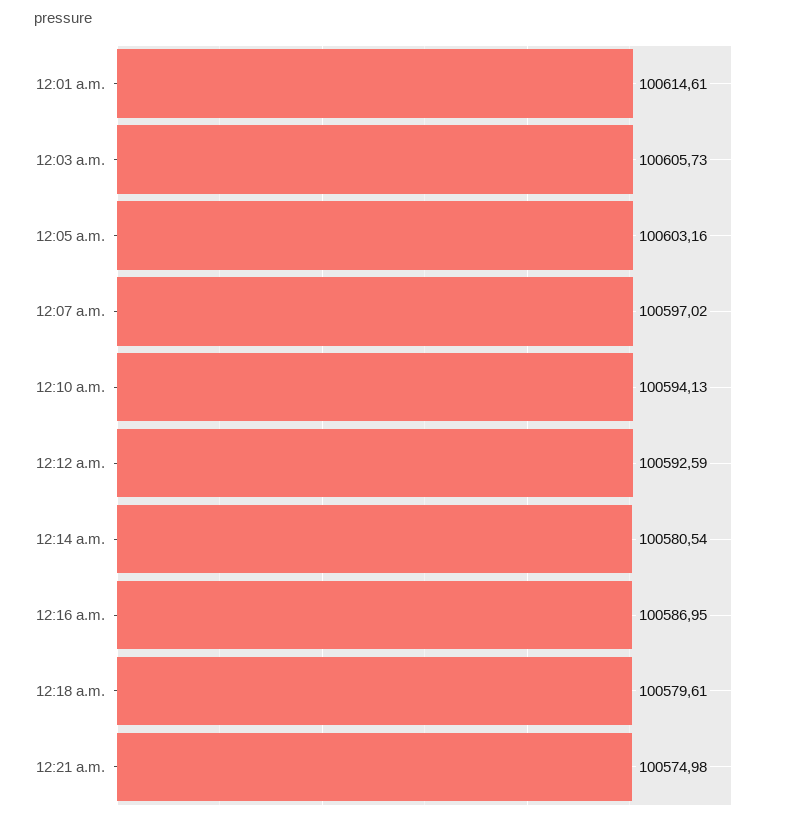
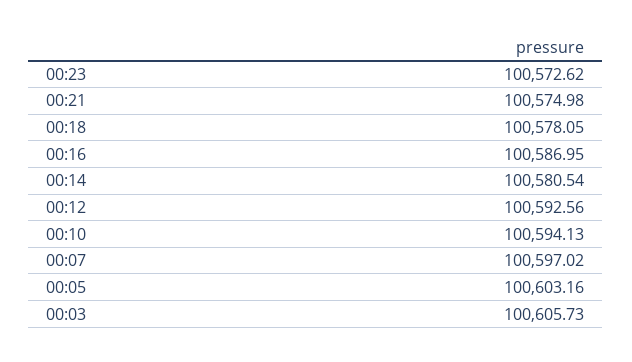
12:01 a.m.: 100614.61 -> none
12:12 a.m.: 100592.59 -> 100592.56
12:18 a.m.: 100579.61 -> 100578.05
00:23: none -> 100572.62

